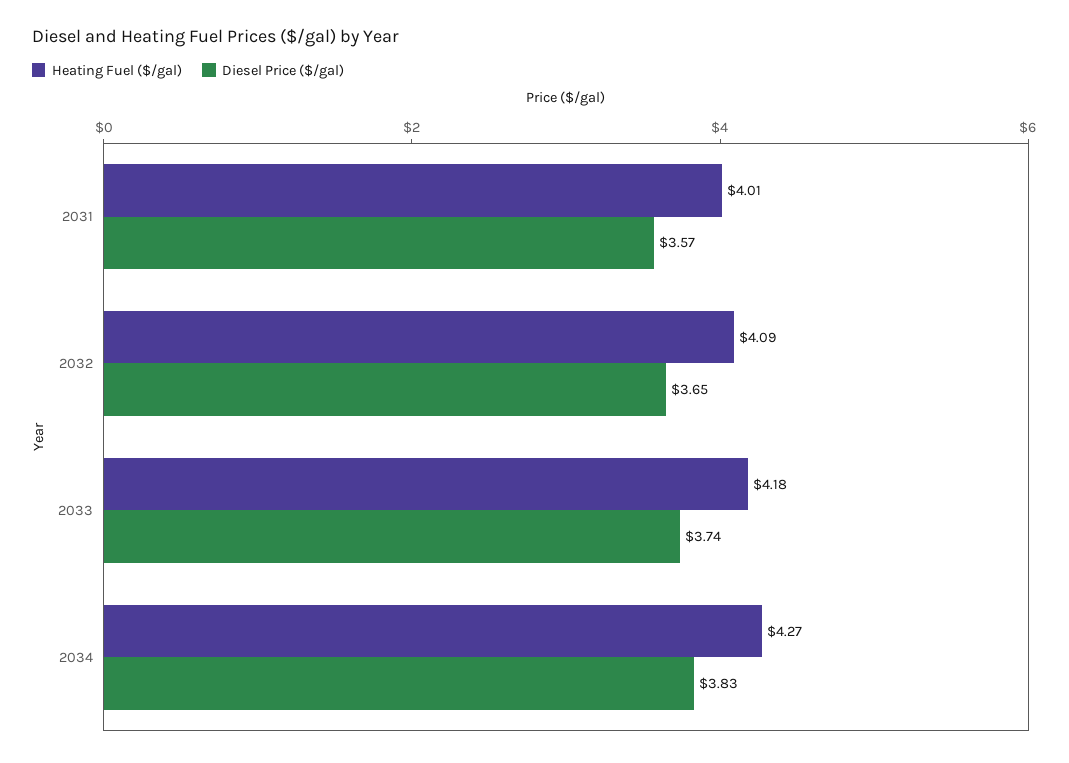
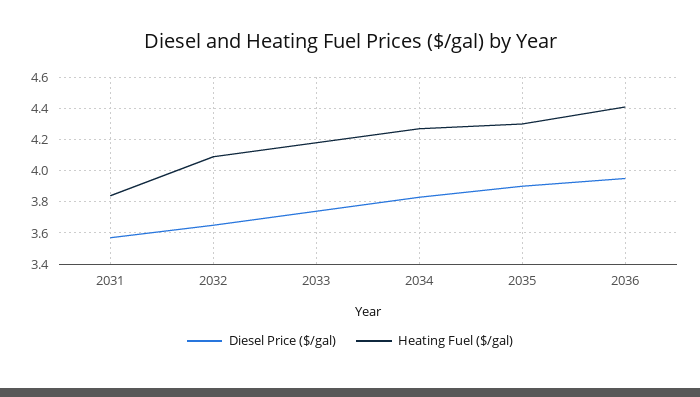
Heating Fuel ($/gal), 2031: 4.01 -> 3.85
Diesel Price ($/gal), 2035: none -> 3.9
Heating Fuel ($/gal), 2035: none -> 4.3
Diesel Price ($/gal), 2036: none -> 3.95
Heating Fuel ($/gal), 2036: none -> 4.4

